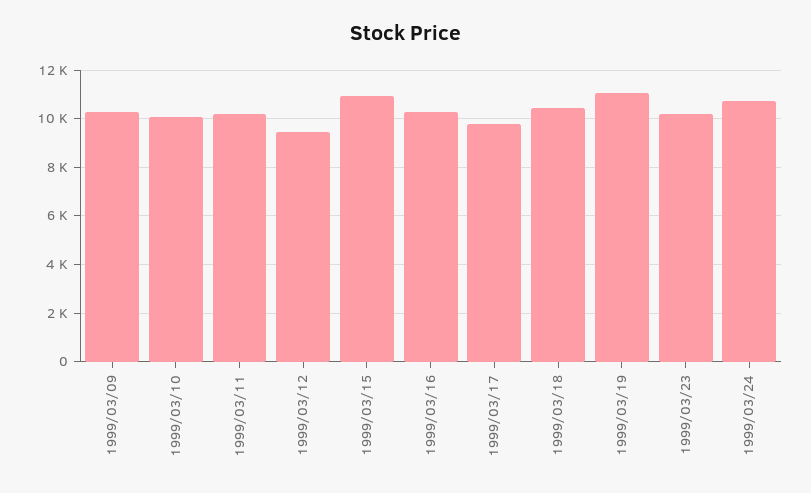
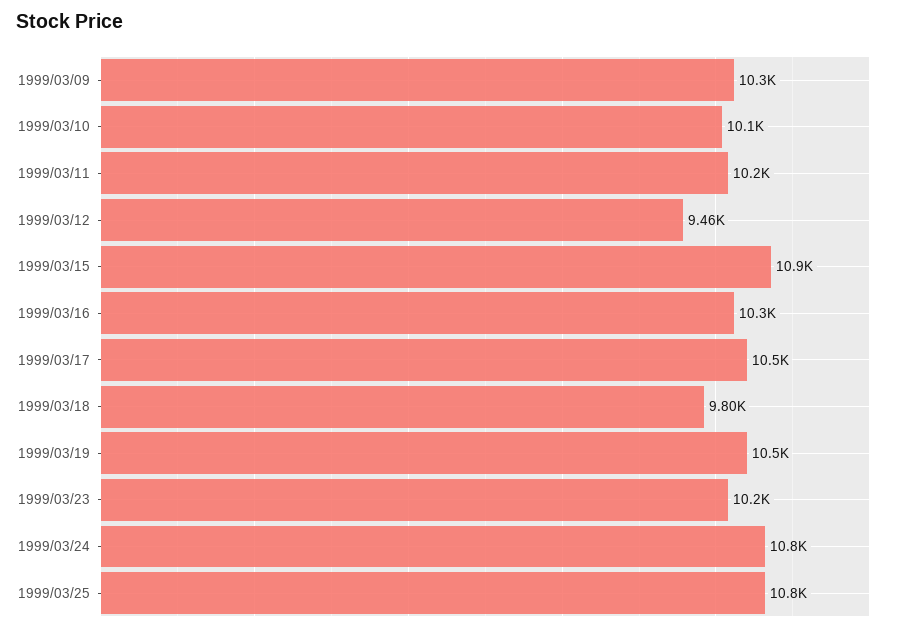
1999/03/17: 9750 -> 10500
1999/03/18: 10500 -> 9800
1999/03/19: 11000 -> 10500
1999/03/25: none -> 10800

